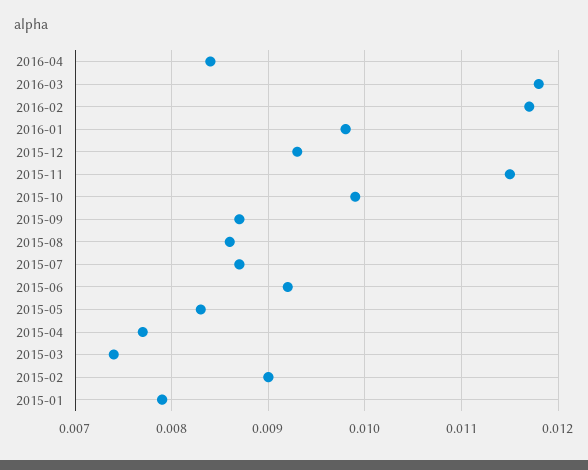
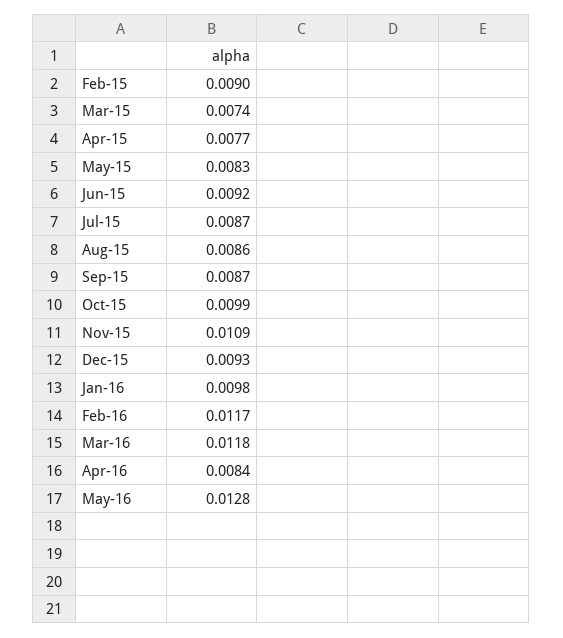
2015-11: 0.0115 -> 0.0109
2015-01: 0.0079 -> none
May-16: none -> 0.0128

